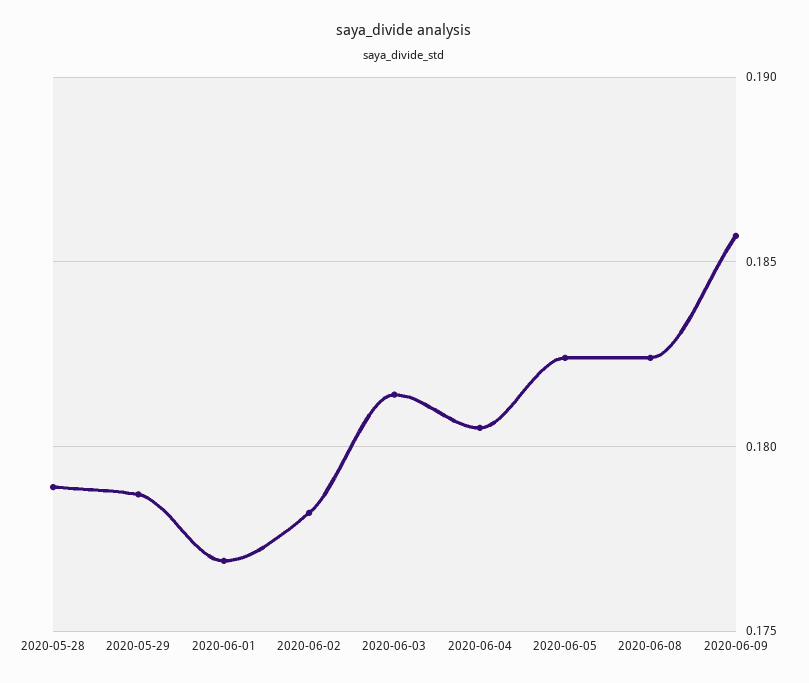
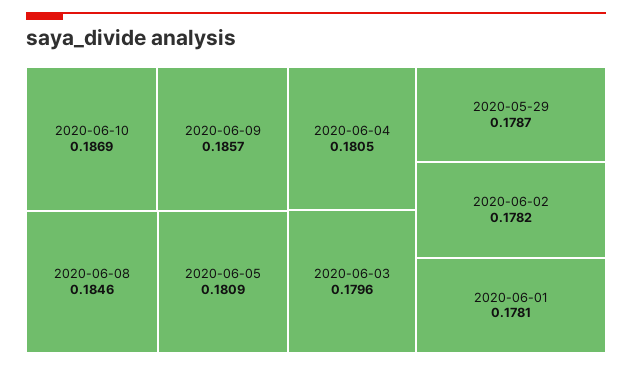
2020-05-28: 0.179 -> none
2020-06-01: 0.177 -> 0.1781
2020-06-03: 0.1815 -> 0.1796
2020-06-05: 0.1825 -> 0.1809
2020-06-08: 0.1825 -> 0.1846
2020-06-10: none -> 0.1869

